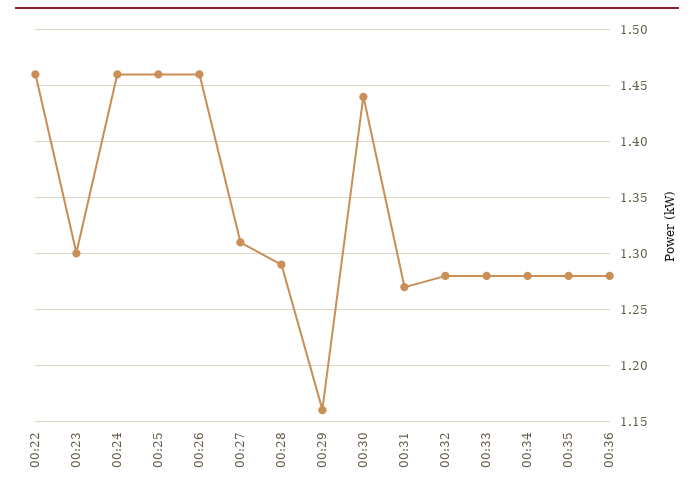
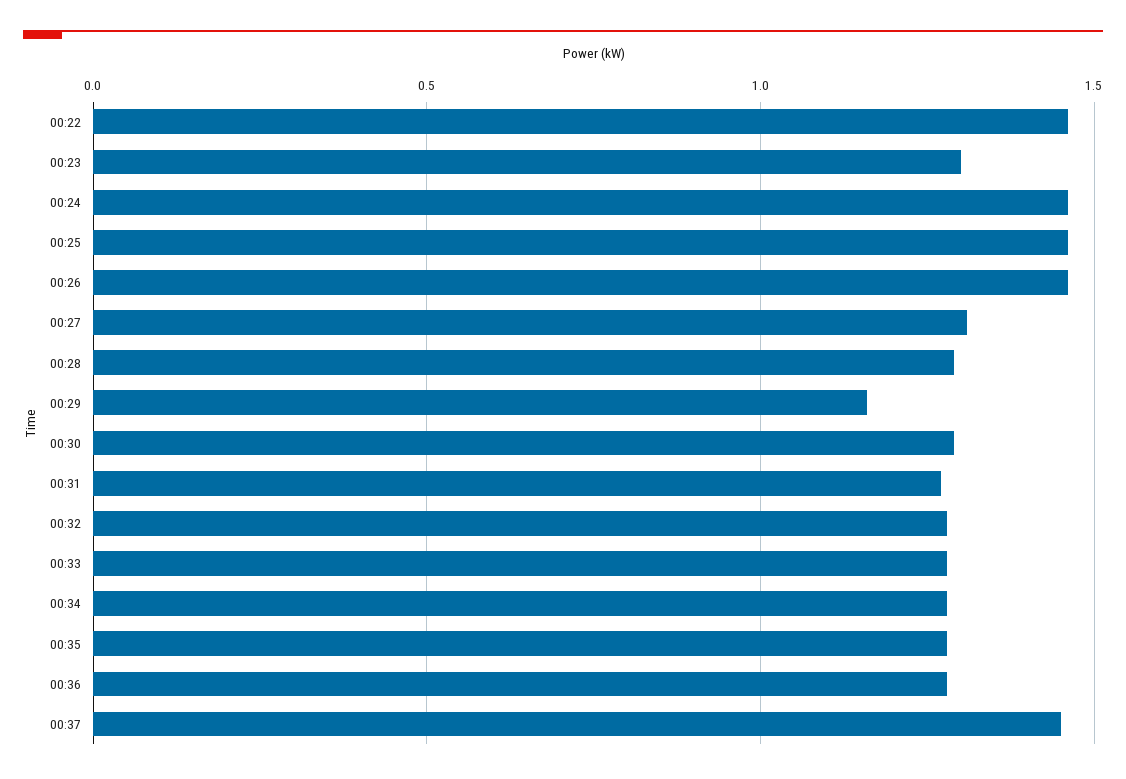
00:30: 1.44 -> 1.3
00:37: none -> 1.45

